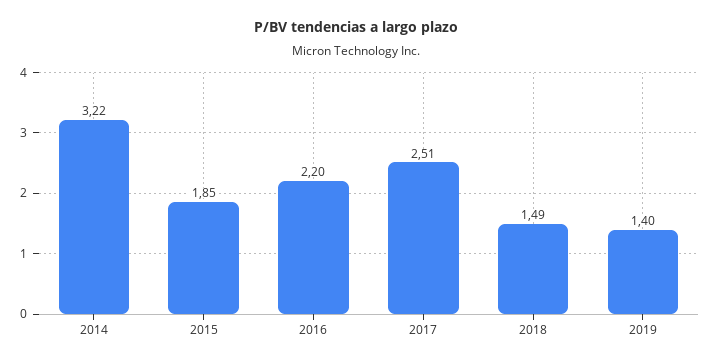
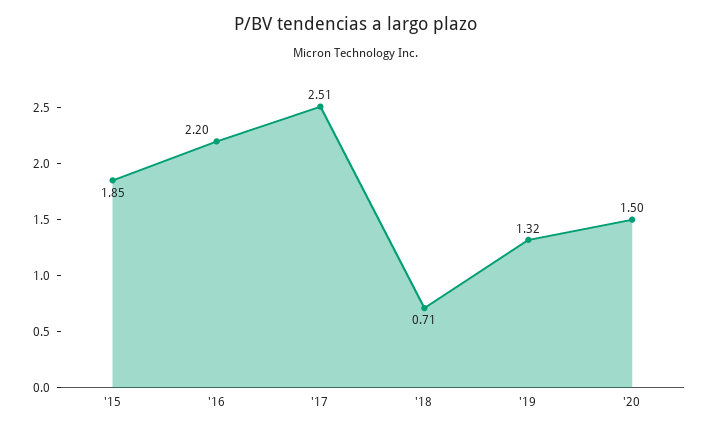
2014: 3.22 -> none
2018: 1.49 -> 0.71
2019: 1.4 -> 1.32
'20: none -> 1.5

